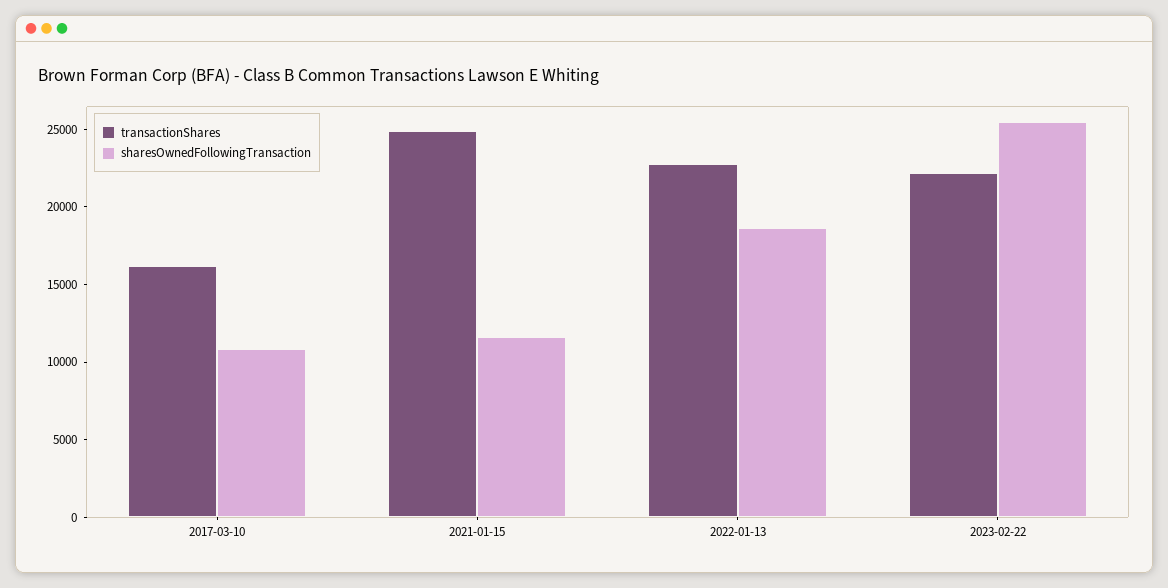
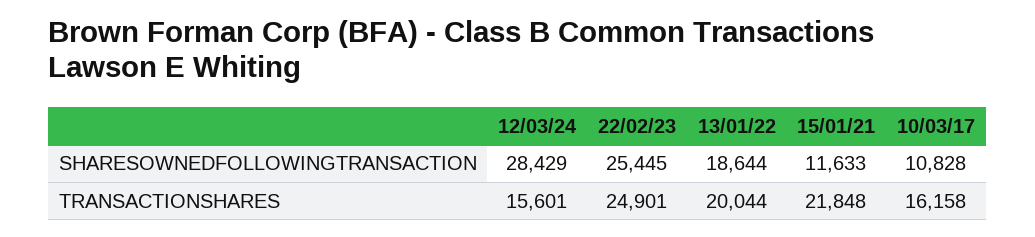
transactionShares, 2021-01-15: 25000 -> 21848
transactionShares, 2022-01-13: 23000 -> 20044
transactionShares, 2023-02-22: 22000 -> 24901
sharesOwnedFollowingTransaction, 12/03/24: none -> 28429
transactionShares, 12/03/24: none -> 15601

